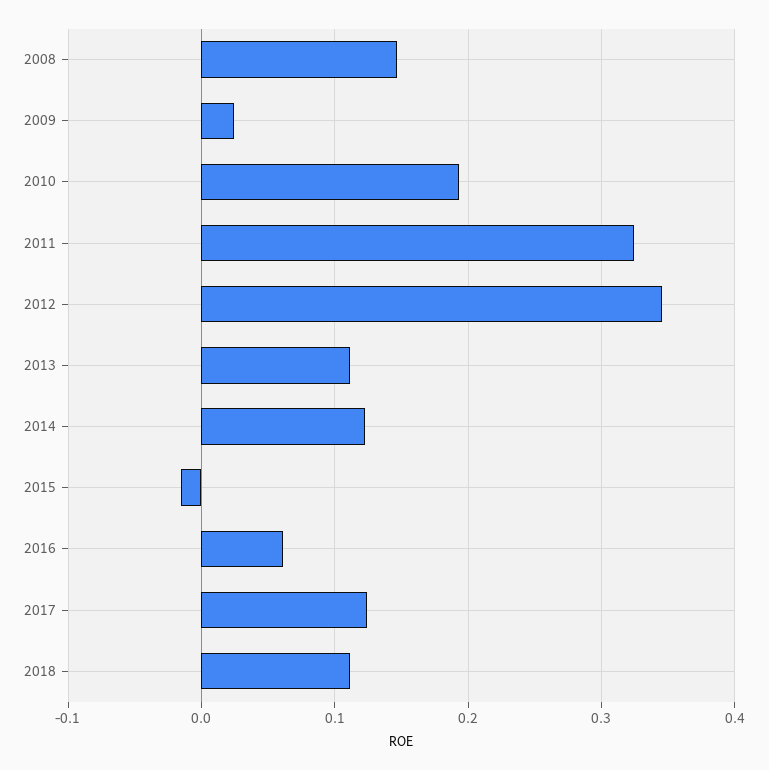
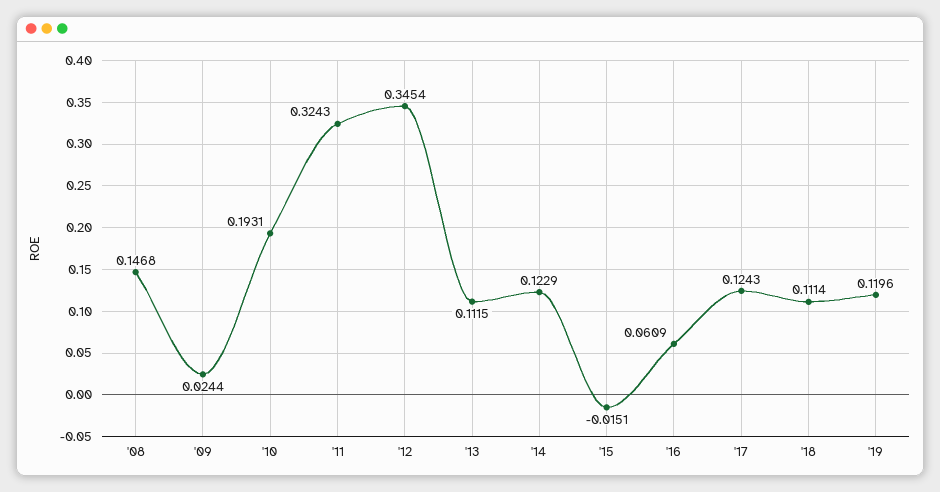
'19: none -> 0.1196

